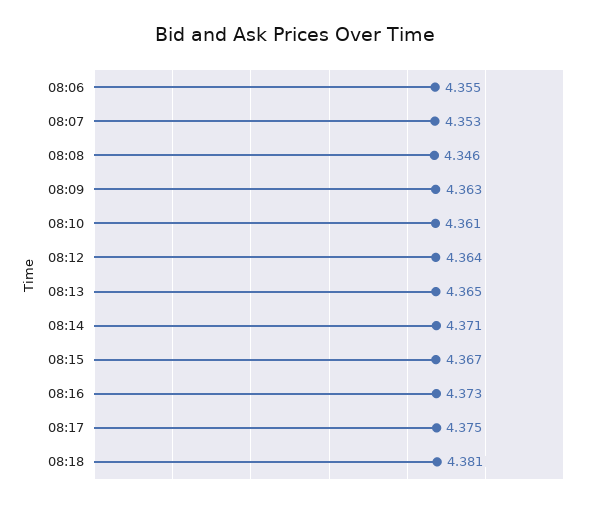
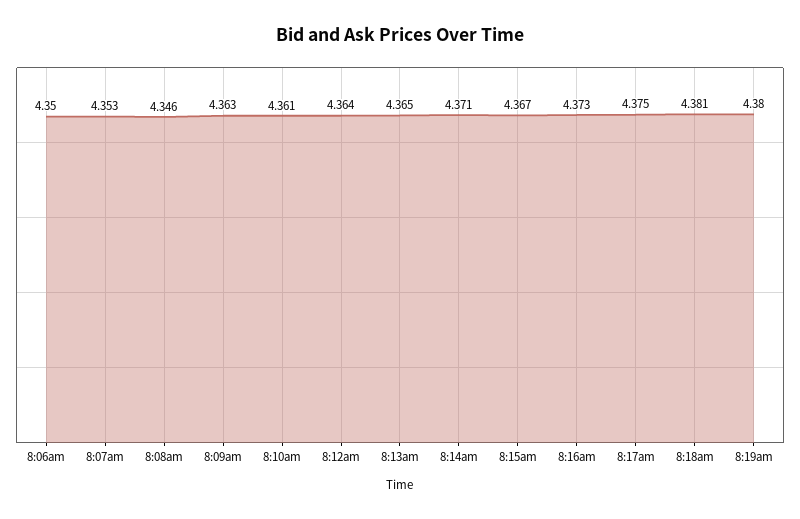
08:06: 4.355 -> 4.35
8:19am: none -> 4.38

